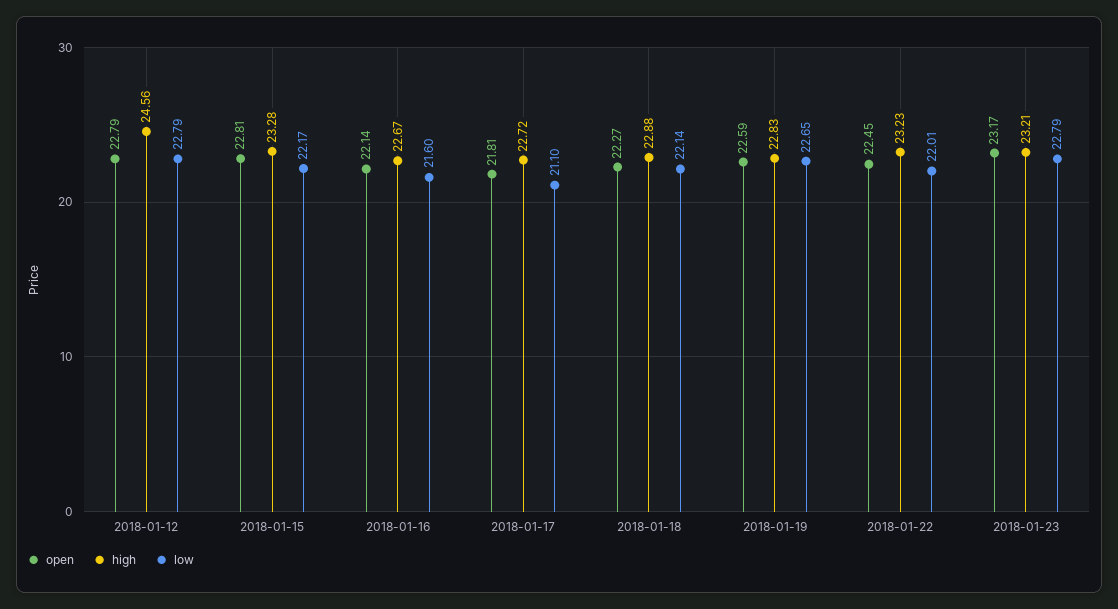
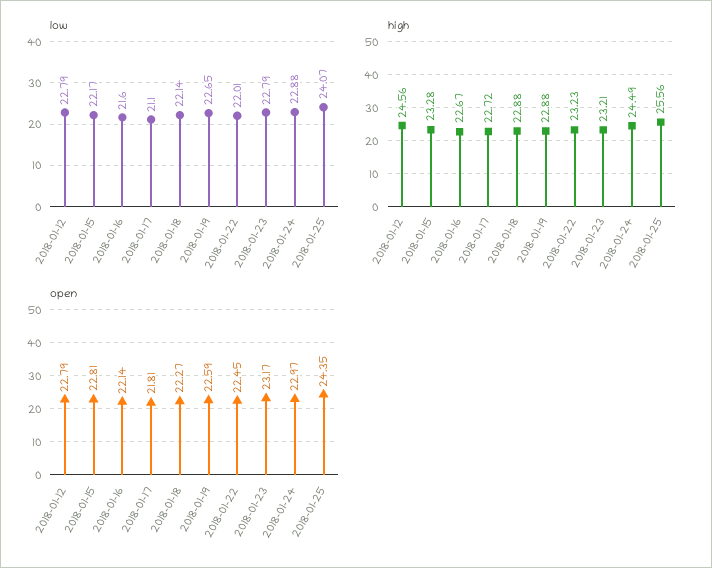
high, 2018-01-19: 22.83 -> 22.88
low, 2018-01-24: none -> 22.88
low, 2018-01-25: none -> 24.07
high, 2018-01-24: none -> 24.49
high, 2018-01-25: none -> 25.56
open, 2018-01-24: none -> 22.97
open, 2018-01-25: none -> 24.35

